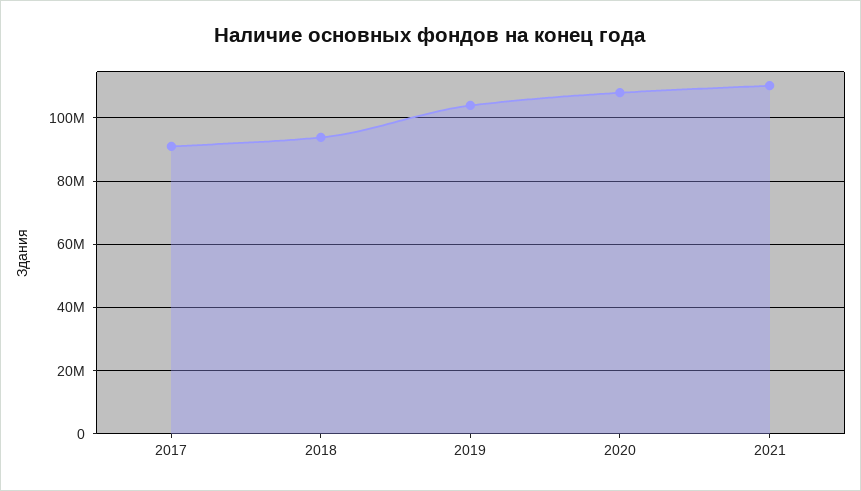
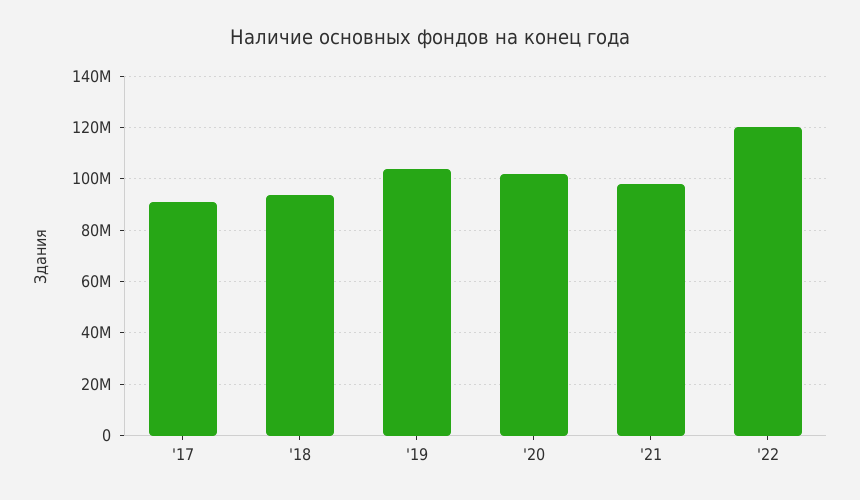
2020: 108000000 -> 102500000
2021: 110000000 -> 97500000
'22: none -> 120000000

